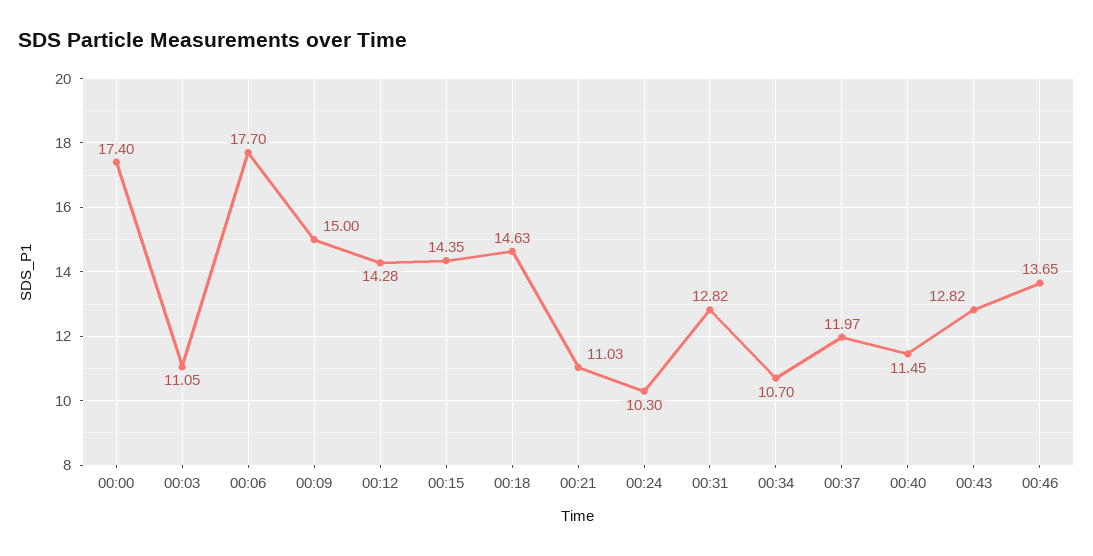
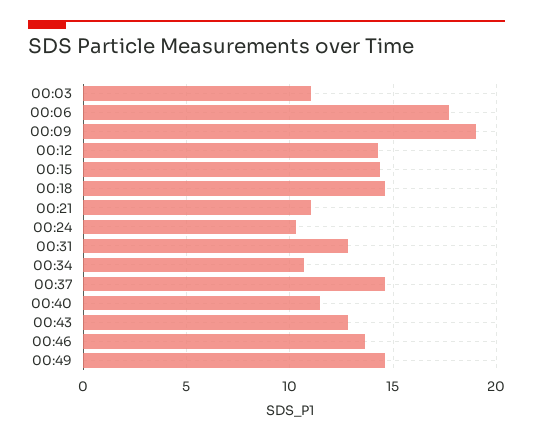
00:00: 17.4 -> none
00:09: 15 -> 19
00:37: 11.97 -> 14.5
00:49: none -> 14.5

